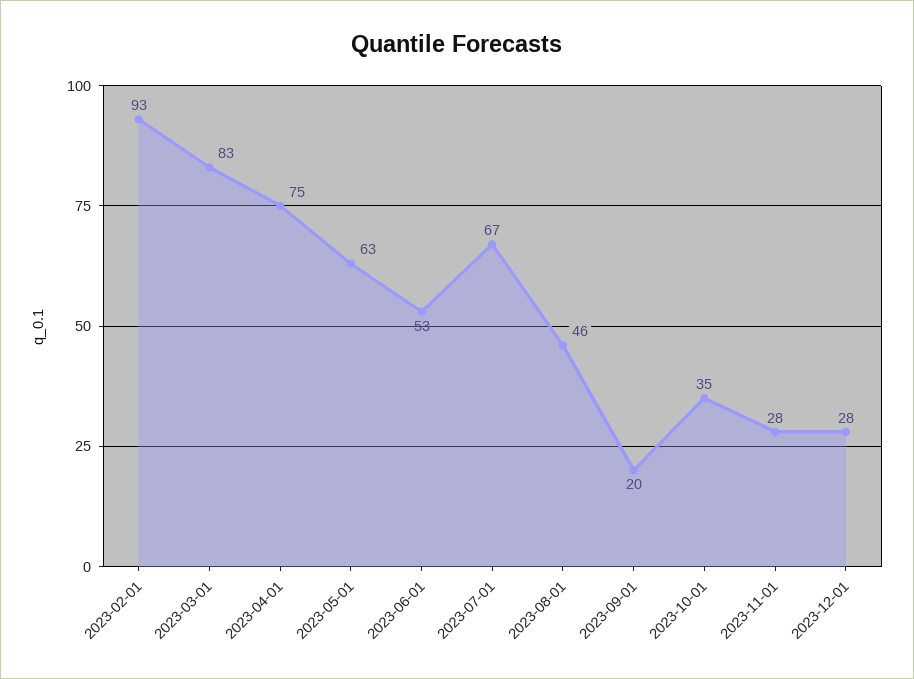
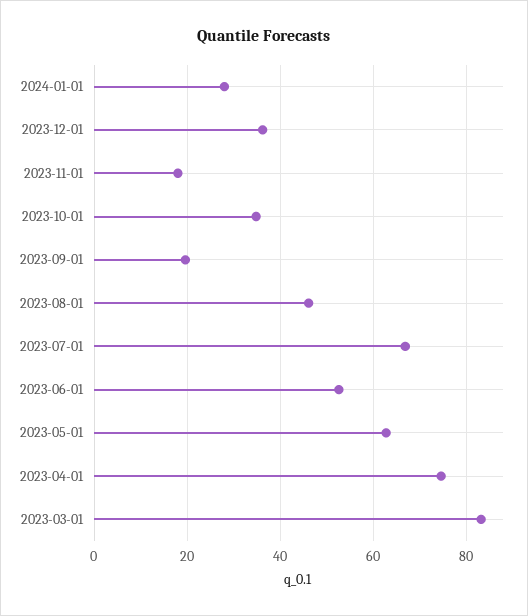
2023-02-01: 93 -> none
2023-11-01: 28 -> 18
2023-12-01: 28 -> 36
2024-01-01: none -> 28

